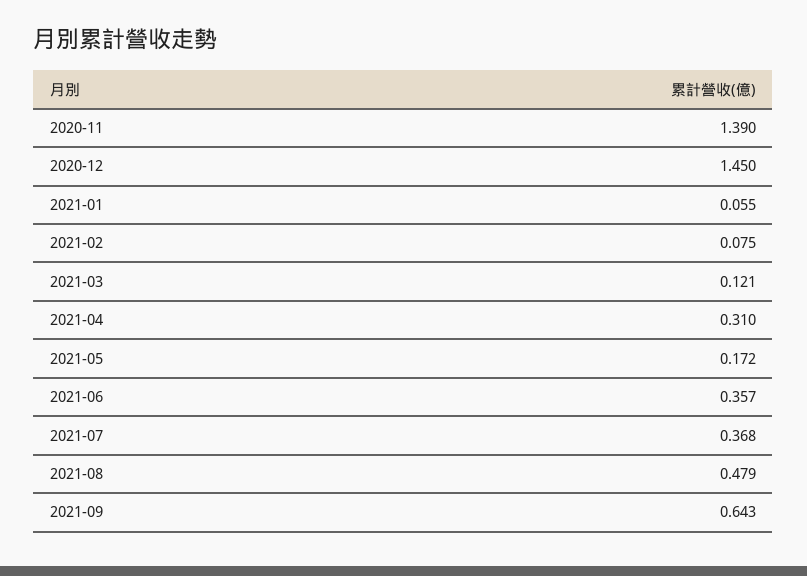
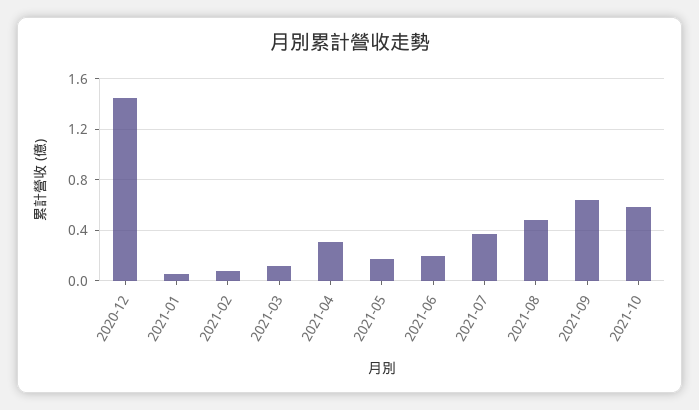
2020-11: 1.39 -> none
2021-06: 0.357 -> 0.2
2021-10: none -> 0.6

